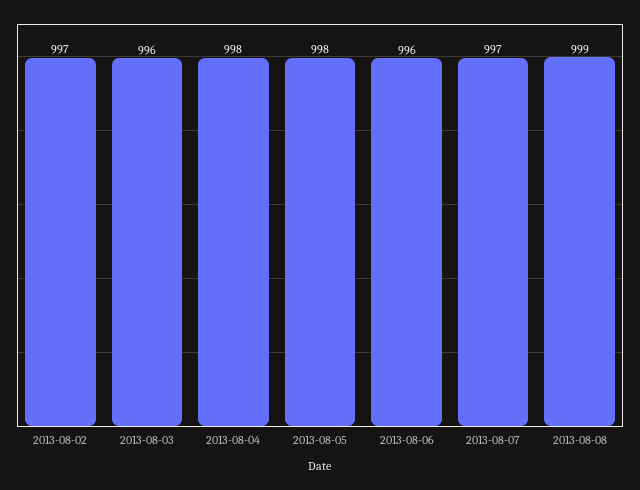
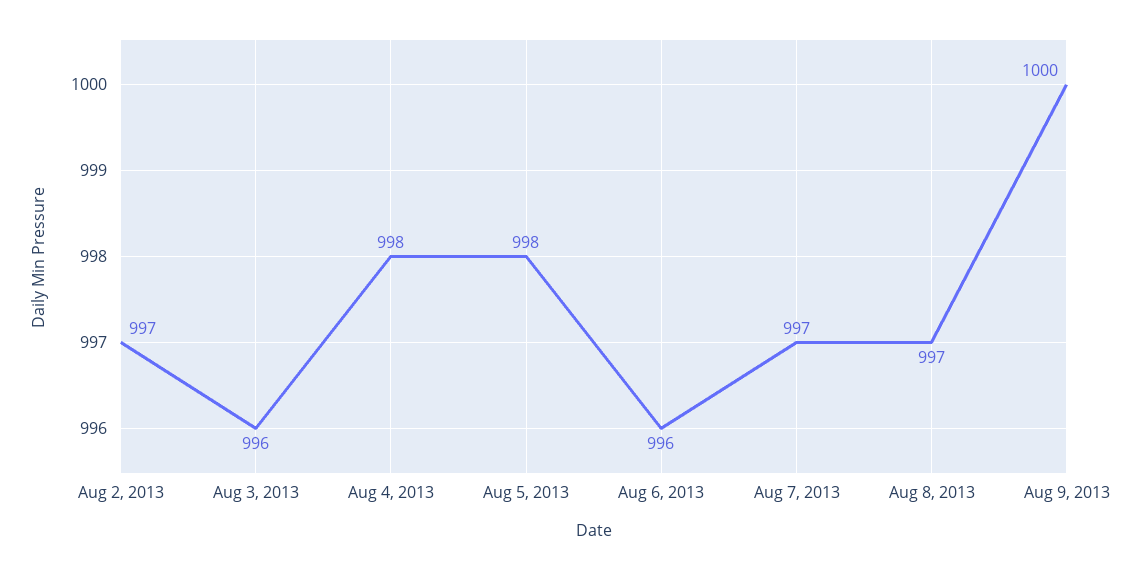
2013-08-08: 999 -> 997
Aug 9, 2013: none -> 1000

